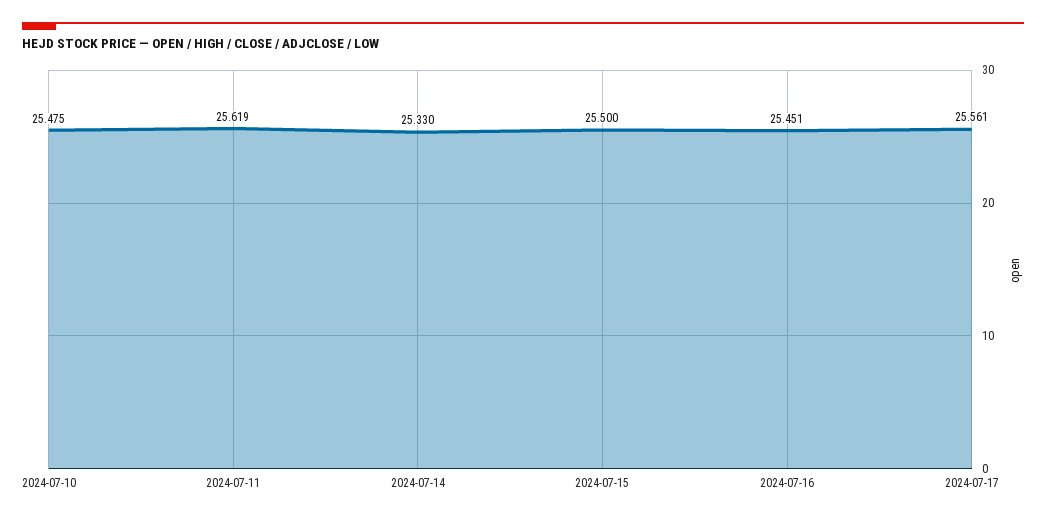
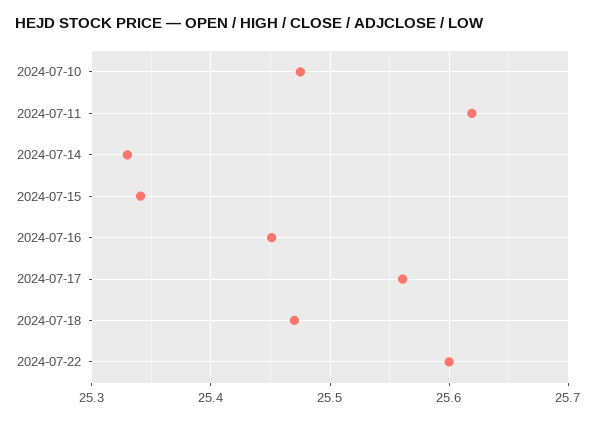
2024-07-15: 25.5 -> 25.34
2024-07-18: none -> 25.47
2024-07-22: none -> 25.6

